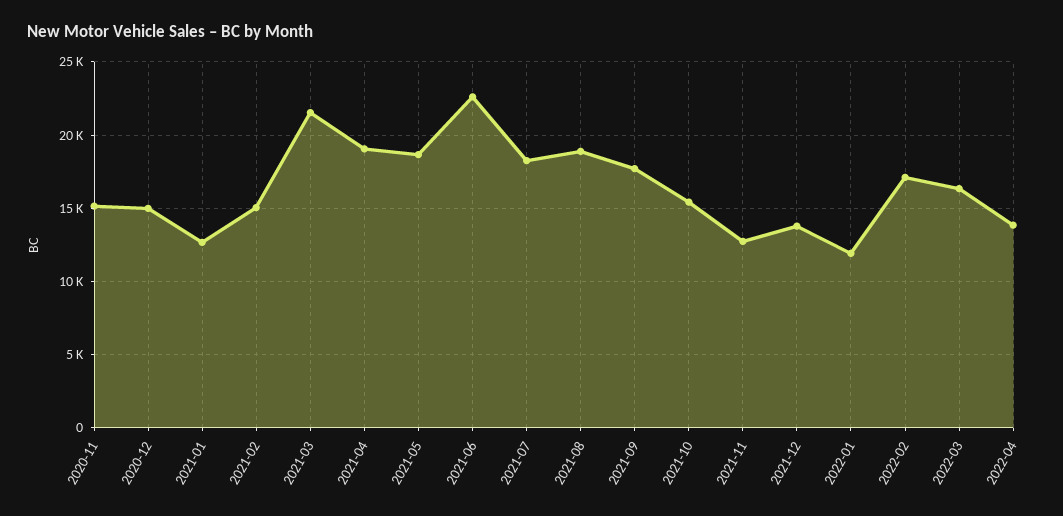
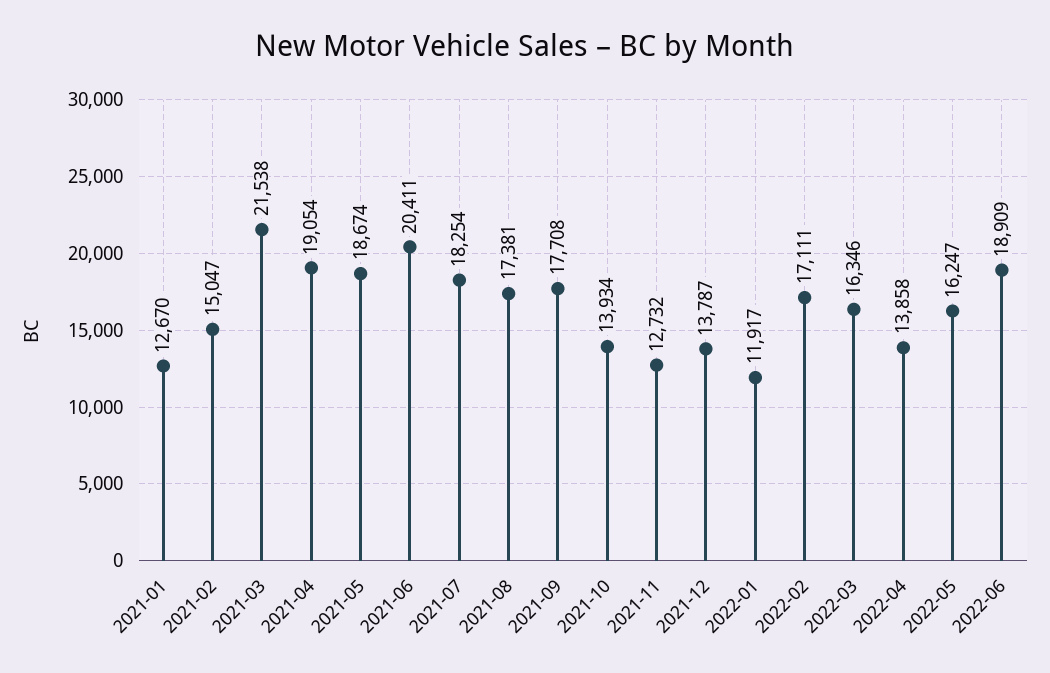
2020-11: 15000 -> none
2020-12: 15000 -> none
2021-06: 22500 -> 20411
2021-08: 19000 -> 17381
2021-10: 15500 -> 13934
2022-05: none -> 16247
2022-06: none -> 18909

